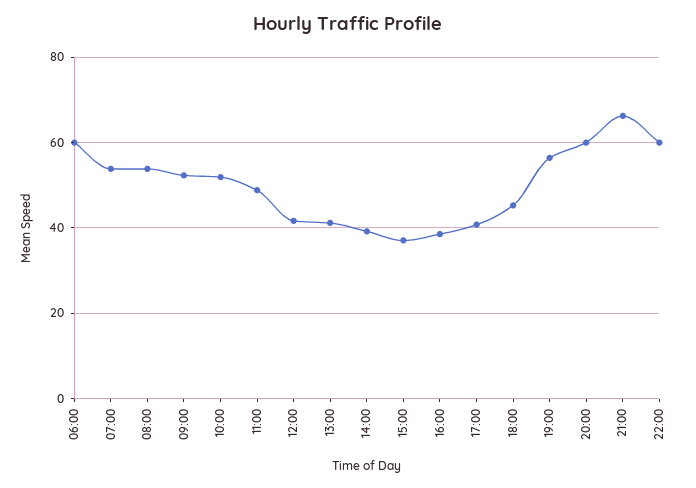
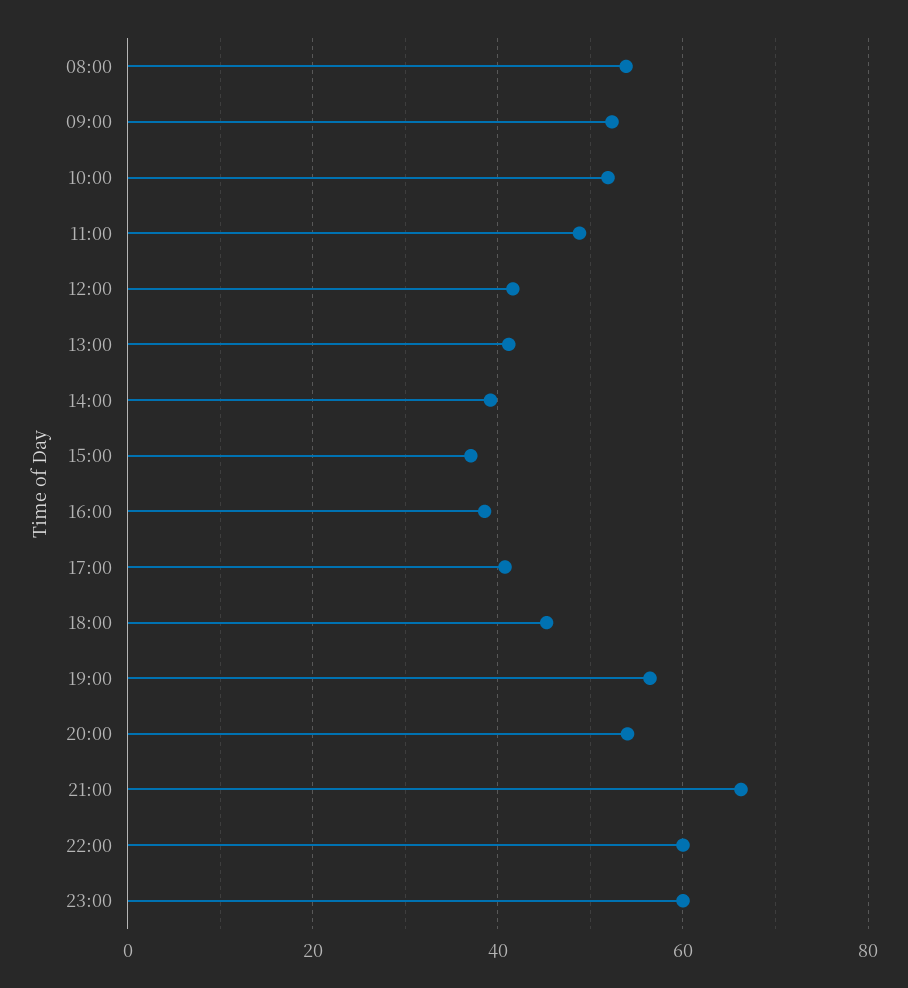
06:00: 60 -> none
07:00: 54 -> none
20:00: 60 -> 54
23:00: none -> 60

